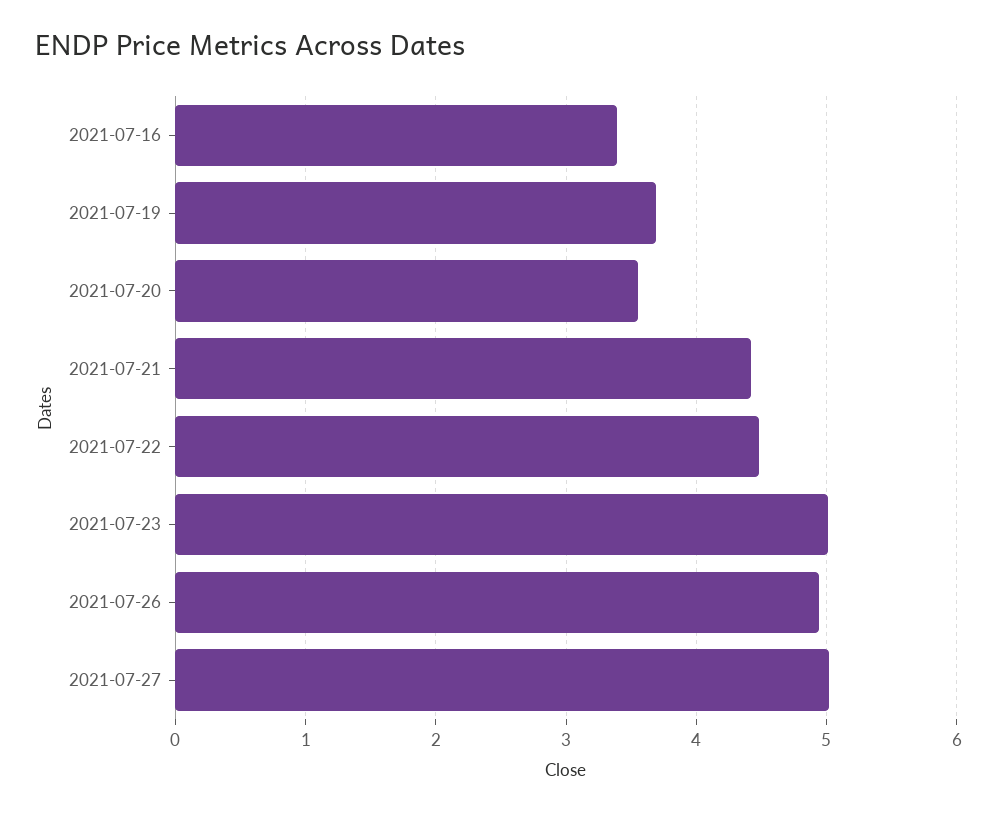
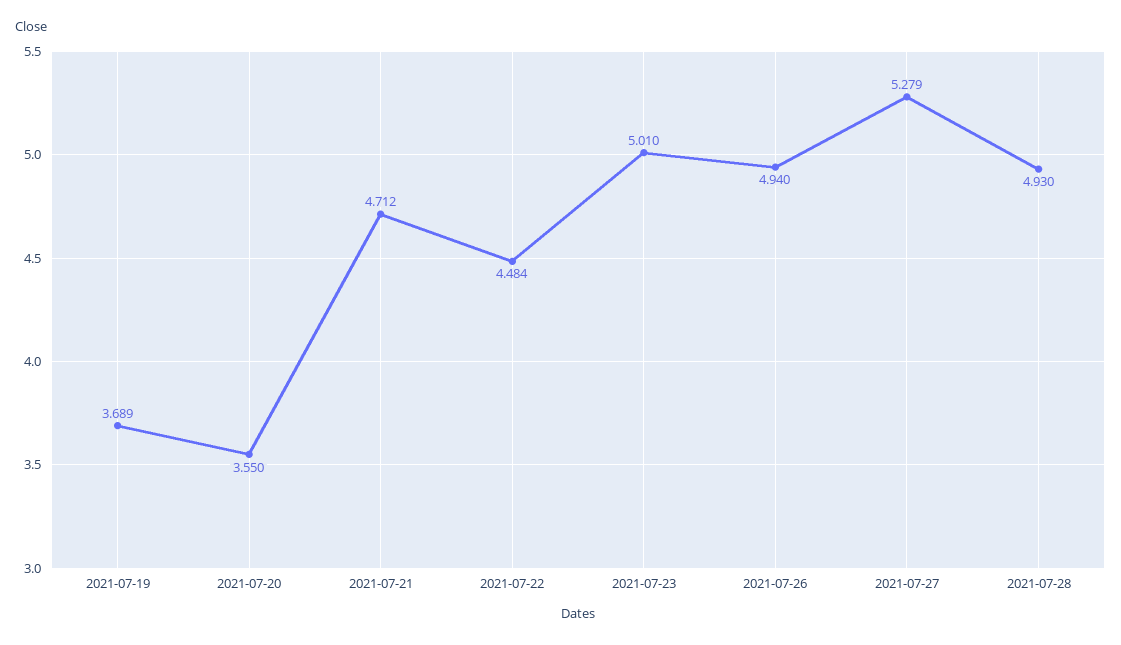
2021-07-16: 3.4 -> none
2021-07-21: 4.4 -> 4.712
2021-07-27: 5 -> 5.279
2021-07-28: none -> 4.93

